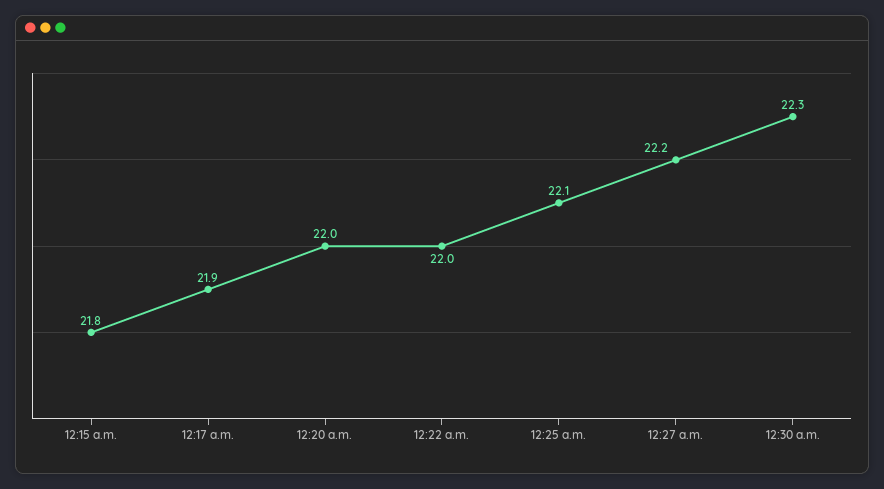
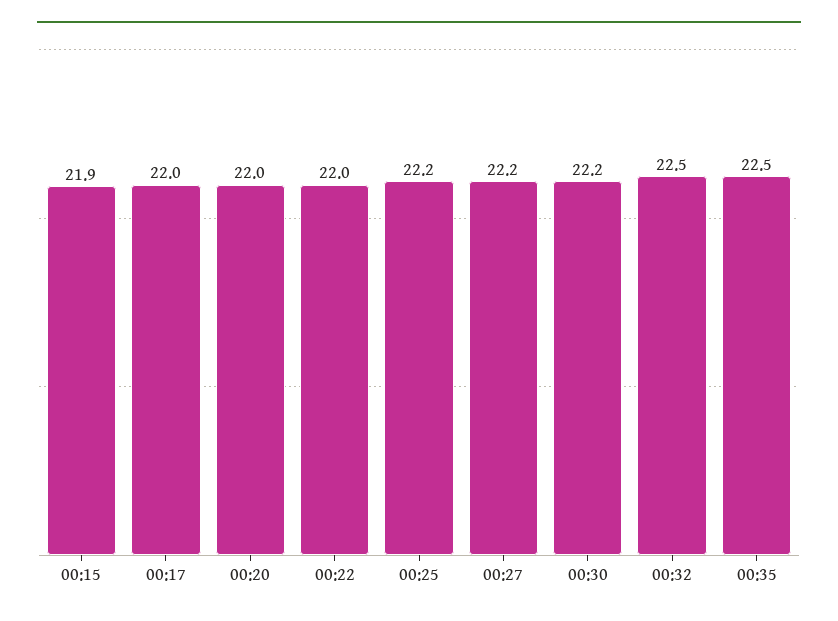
12:15 a.m.: 21.8 -> 21.9
12:17 a.m.: 21.9 -> 22
12:25 a.m.: 22.1 -> 22.2
12:30 a.m.: 22.3 -> 22.2
00:32: none -> 22.5
00:35: none -> 22.5

